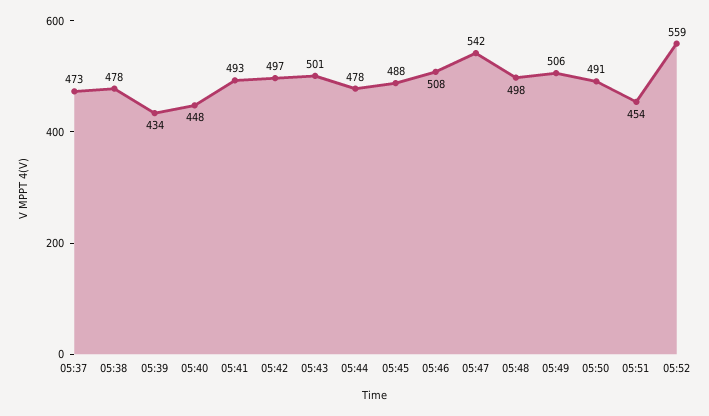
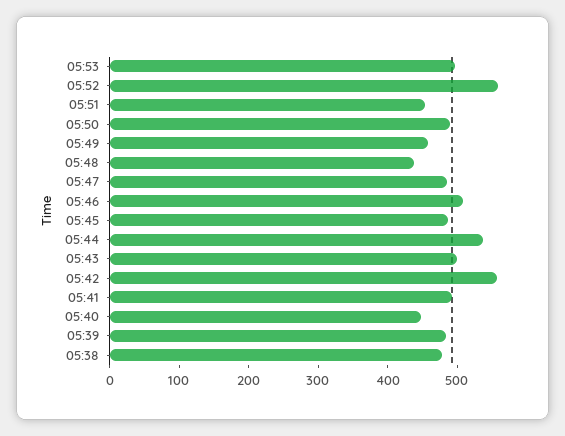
05:37: 473 -> none
05:39: 434 -> 480
05:42: 497 -> 560
05:44: 478 -> 540
05:47: 542 -> 480
05:48: 498 -> 440
05:49: 506 -> 460
05:53: none -> 500

